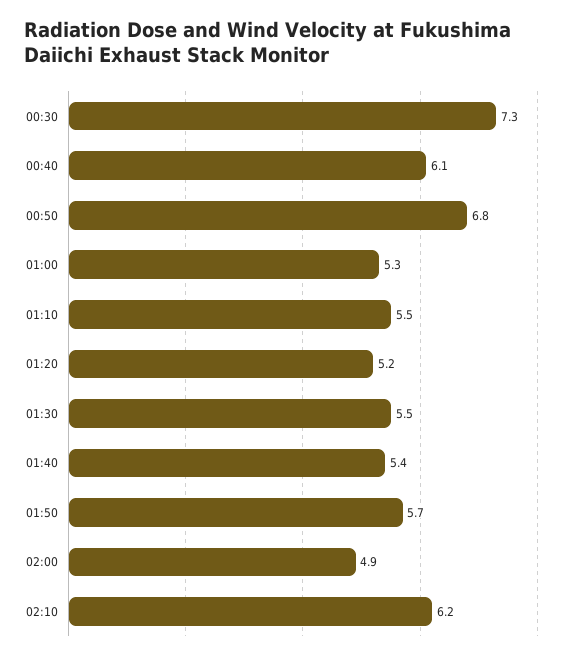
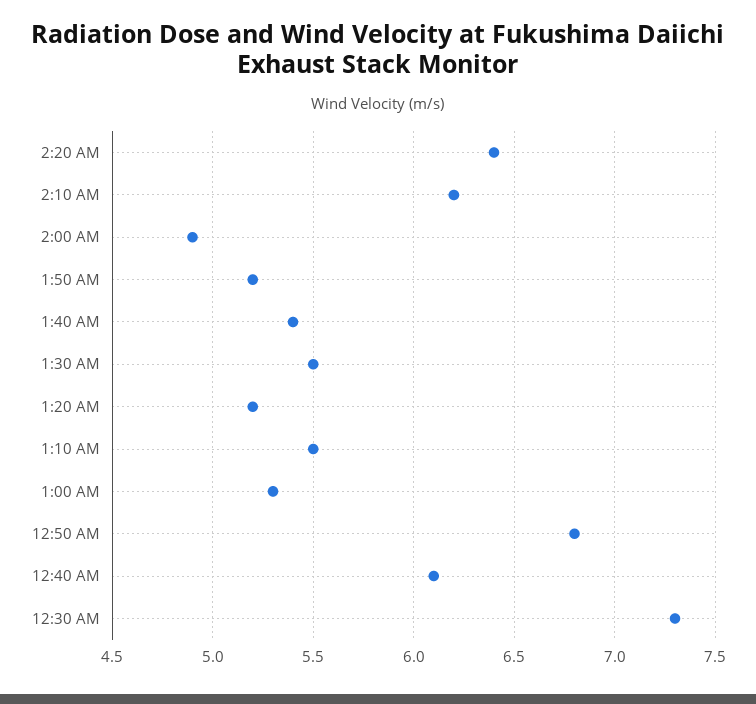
01:50: 5.7 -> 5.2
2:20 AM: none -> 6.4

